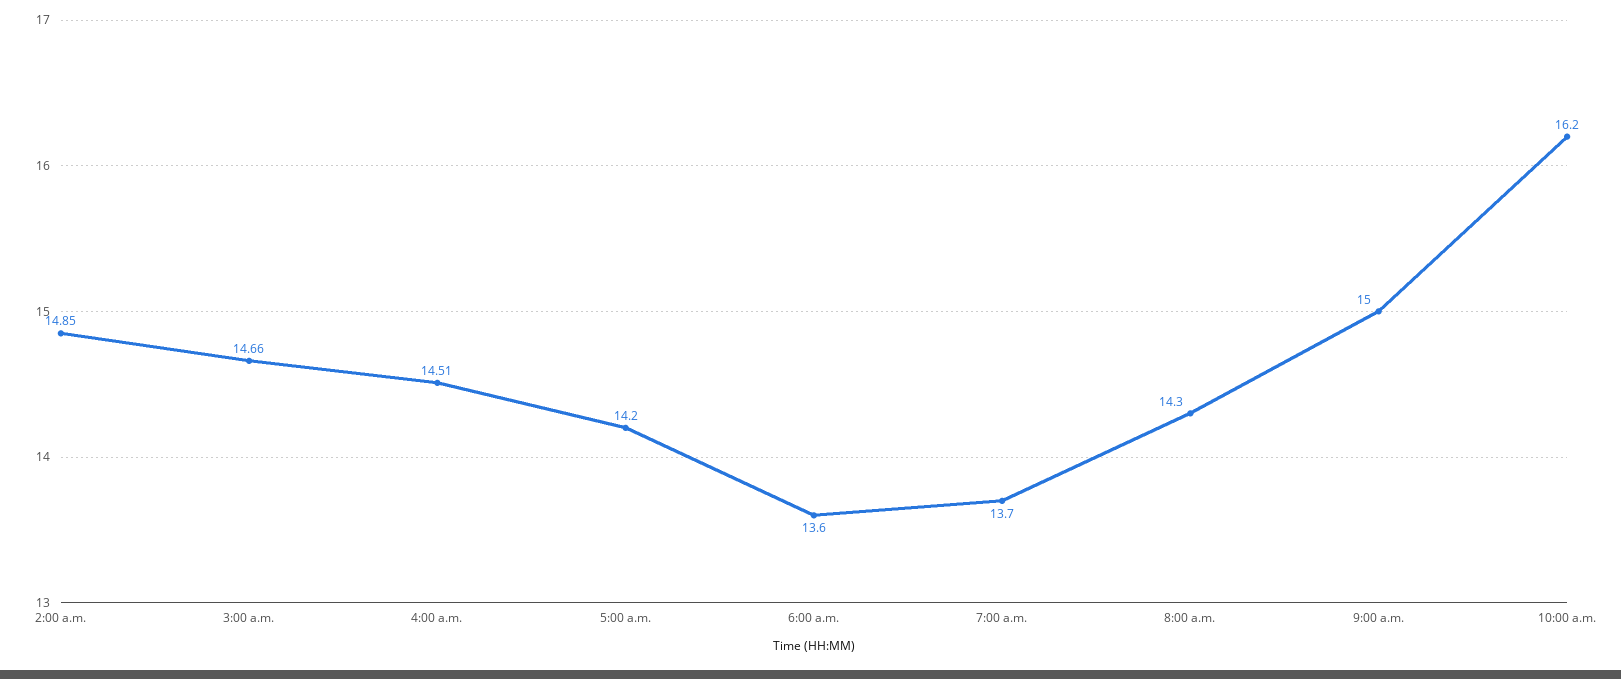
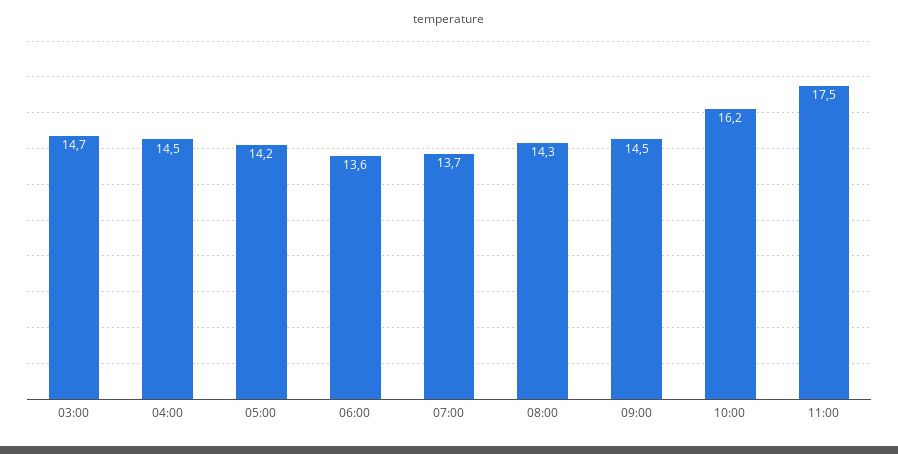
2:00 a.m.: 14.85 -> none
9:00 a.m.: 15 -> 14.5
11:00: none -> 17.5

